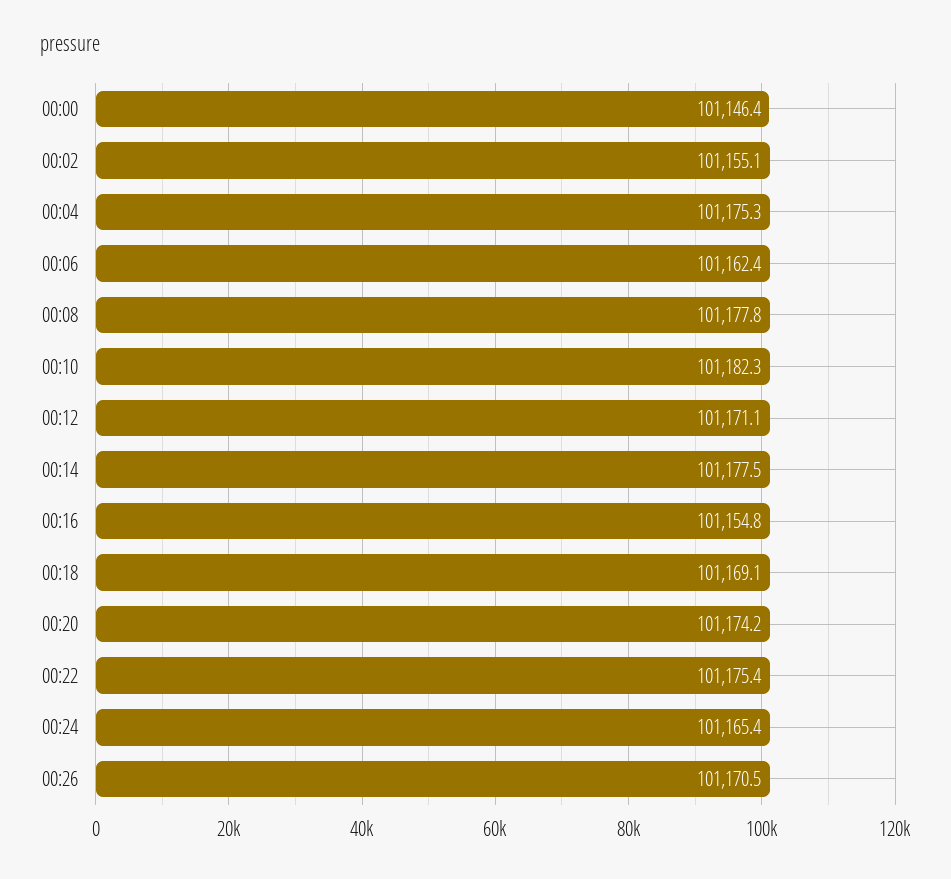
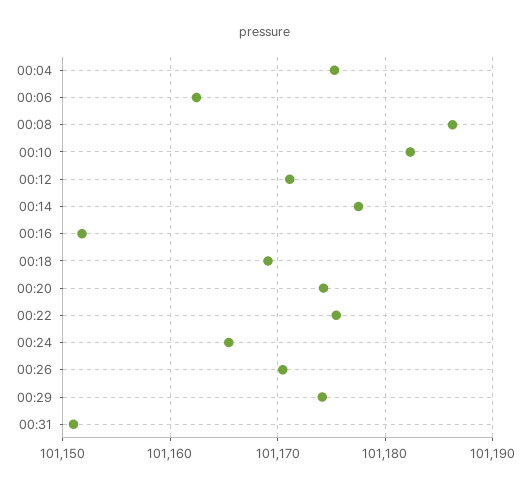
00:00: 101146.4 -> none
00:02: 101155.1 -> none
00:08: 101177.8 -> 101186
00:16: 101154.8 -> 101152
00:29: none -> 101174
00:31: none -> 101151

